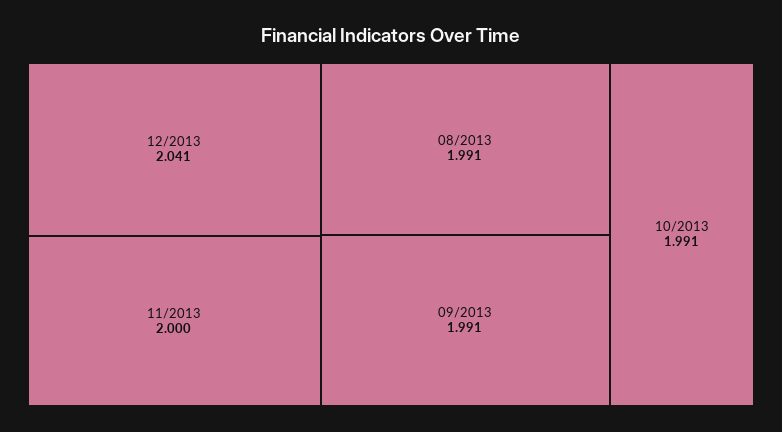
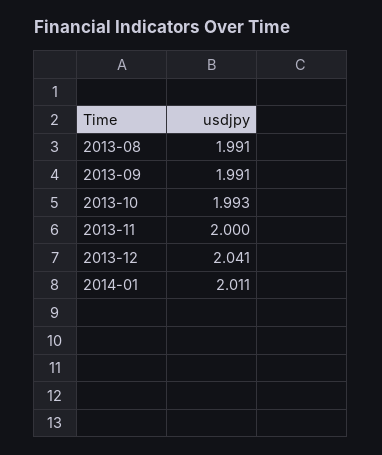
10/2013: 1.991 -> 1.993
2014-01: none -> 2.011

